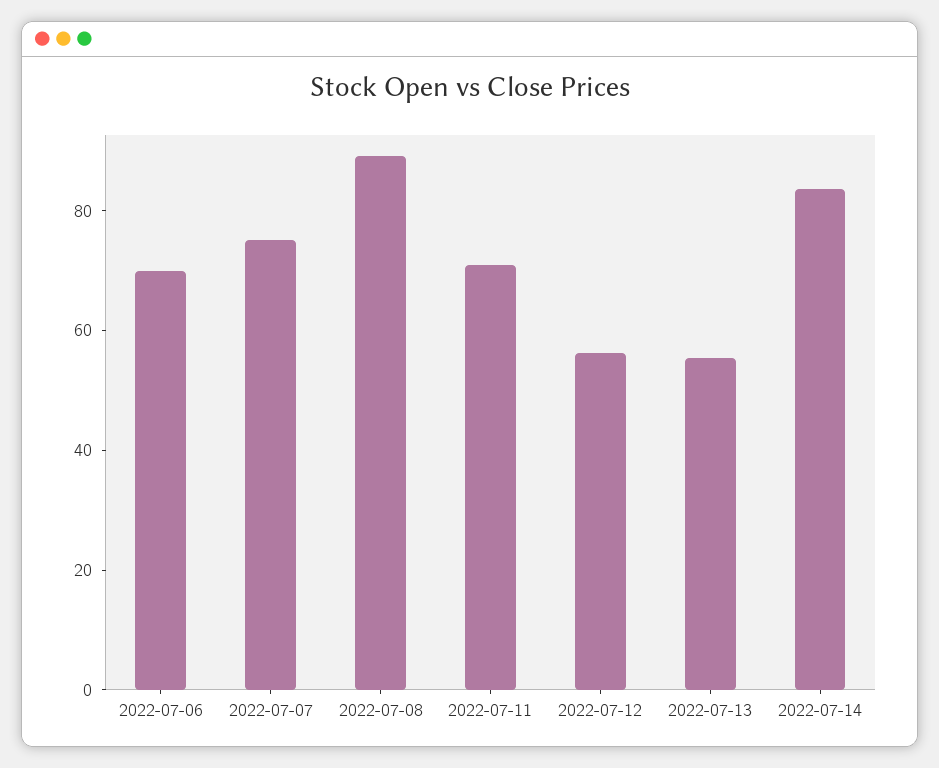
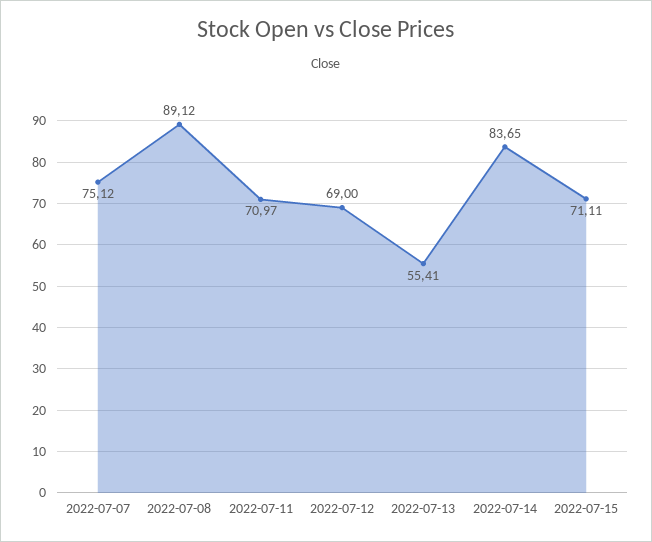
2022-07-06: 70 -> none
2022-07-12: 55 -> 69
2022-07-15: none -> 71.11

